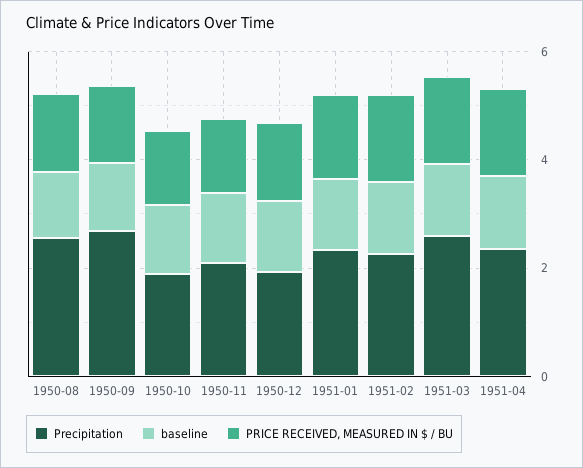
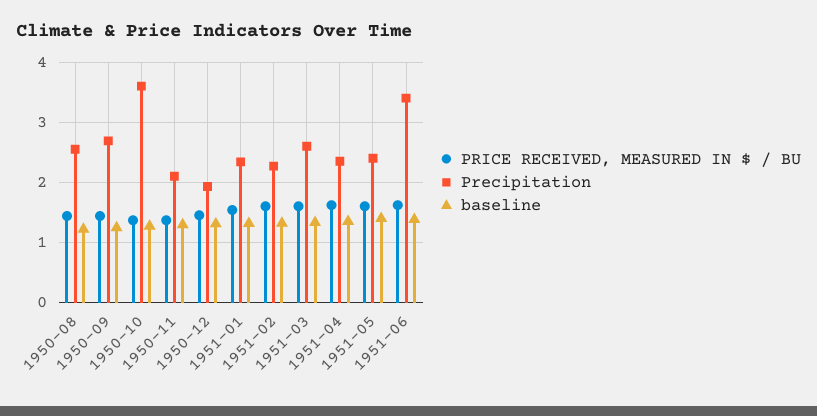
Precipitation, 1950-10: 2 -> 3.6
PRICE RECEIVED, MEASURED IN $ / BU, 1951-05: none -> 1.6
Precipitation, 1951-05: none -> 2.4
baseline, 1951-05: none -> 1.4
PRICE RECEIVED, MEASURED IN $ / BU, 1951-06: none -> 1.6
Precipitation, 1951-06: none -> 3.4
baseline, 1951-06: none -> 1.4

